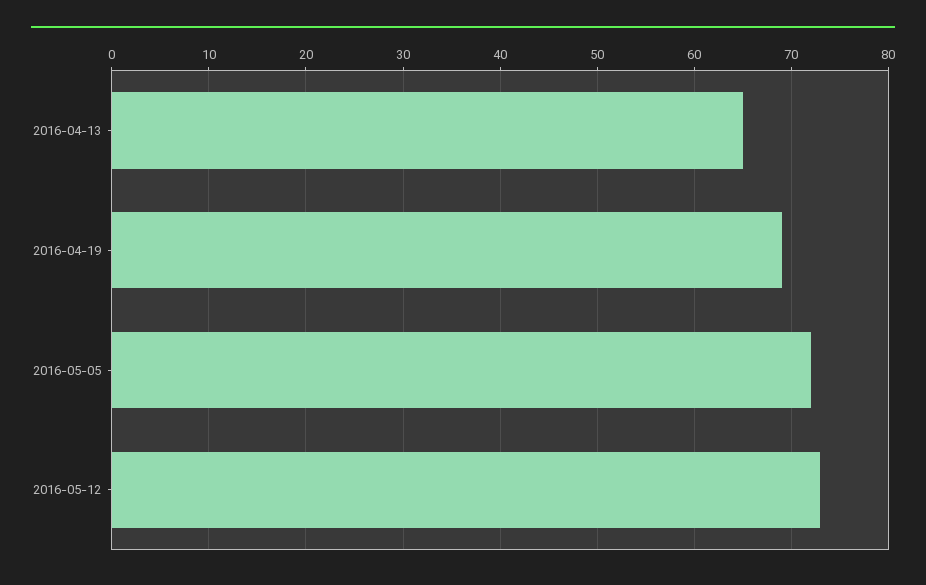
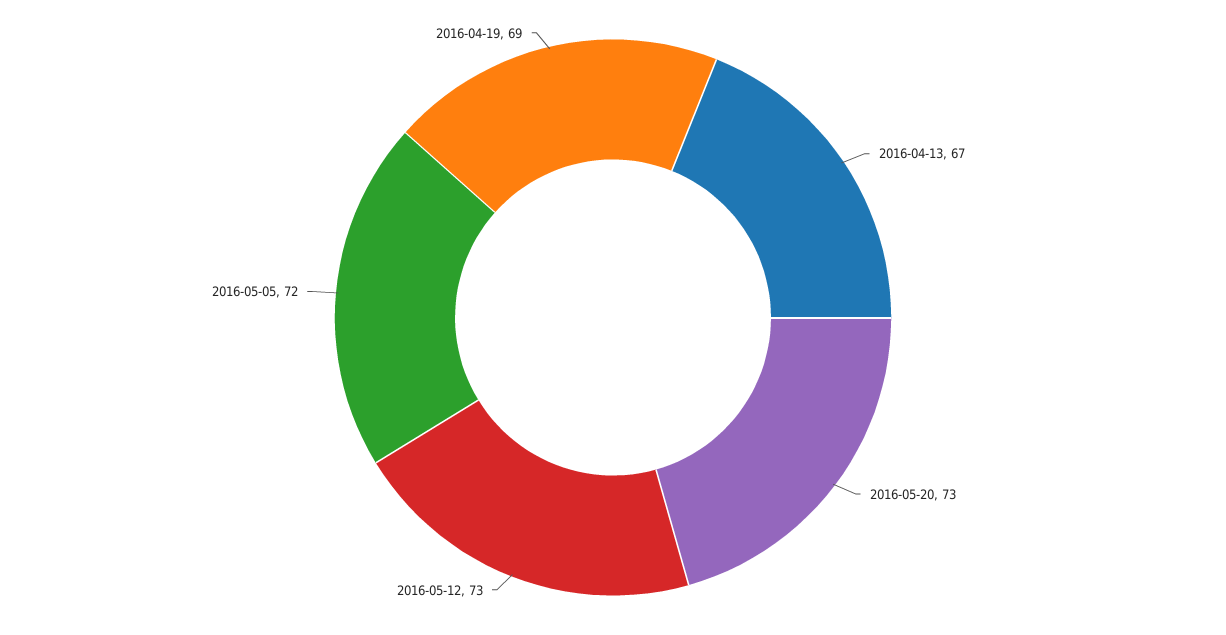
2016-04-13: 65 -> 67
2016-05-20: none -> 73

